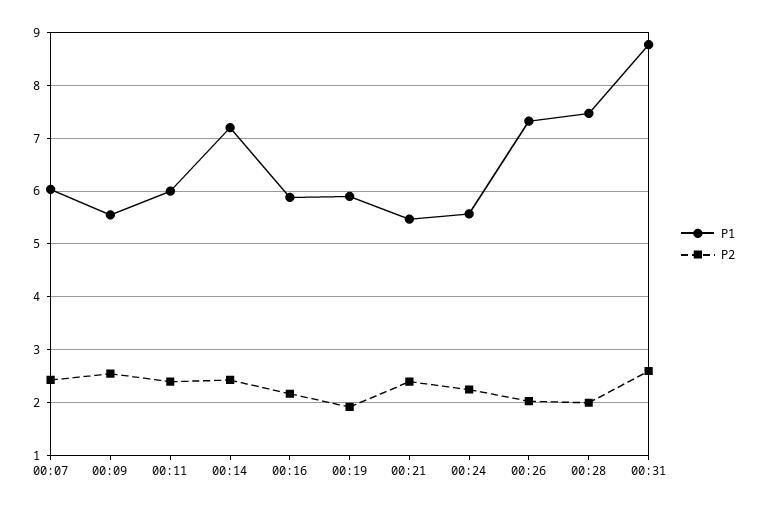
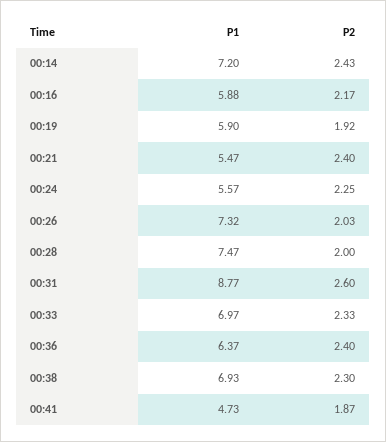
P1, 00:07: 6 -> none
P2, 00:07: 2.4 -> none
P1, 00:09: 5.6 -> none
P2, 00:09: 2.6 -> none
P1, 00:11: 6 -> none
P2, 00:11: 2.4 -> none
P1, 00:33: none -> 6.97
P2, 00:33: none -> 2.33
P1, 00:36: none -> 6.37
P2, 00:36: none -> 2.4
P1, 00:38: none -> 6.93
P2, 00:38: none -> 2.3
P1, 00:41: none -> 4.73
P2, 00:41: none -> 1.87

